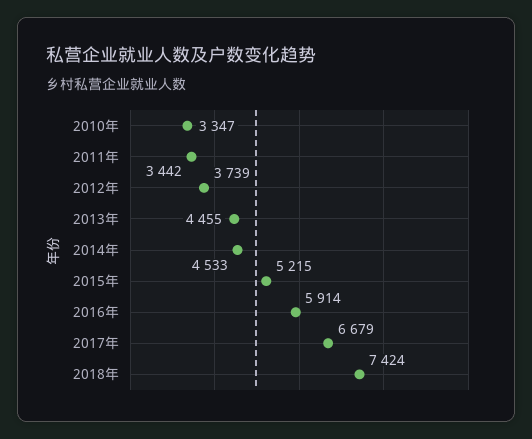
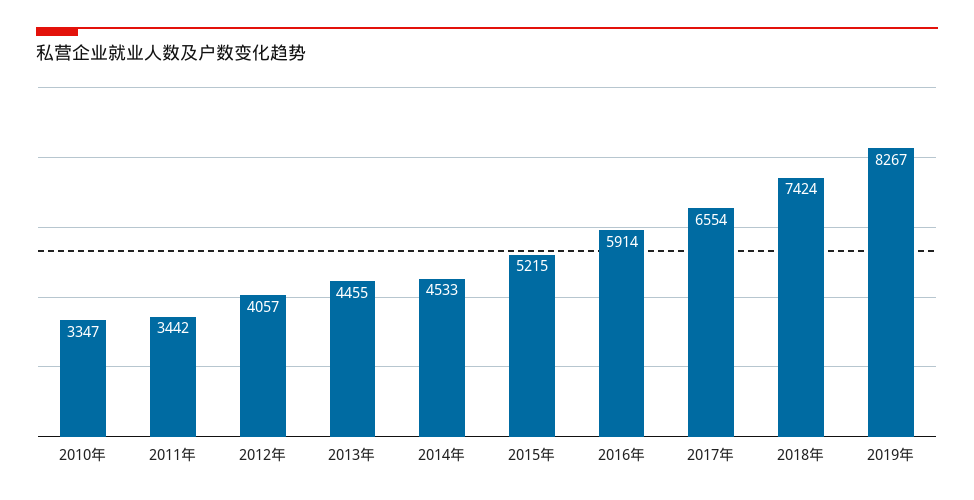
2012年: 3739 -> 4057
2017年: 6679 -> 6554
2019年: none -> 8267

